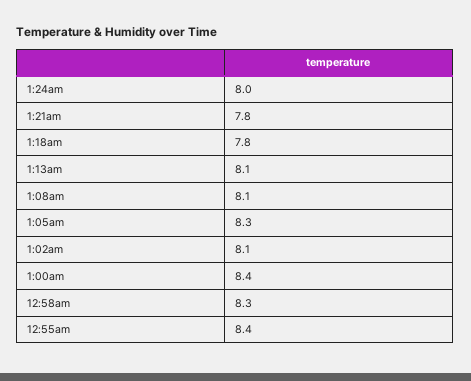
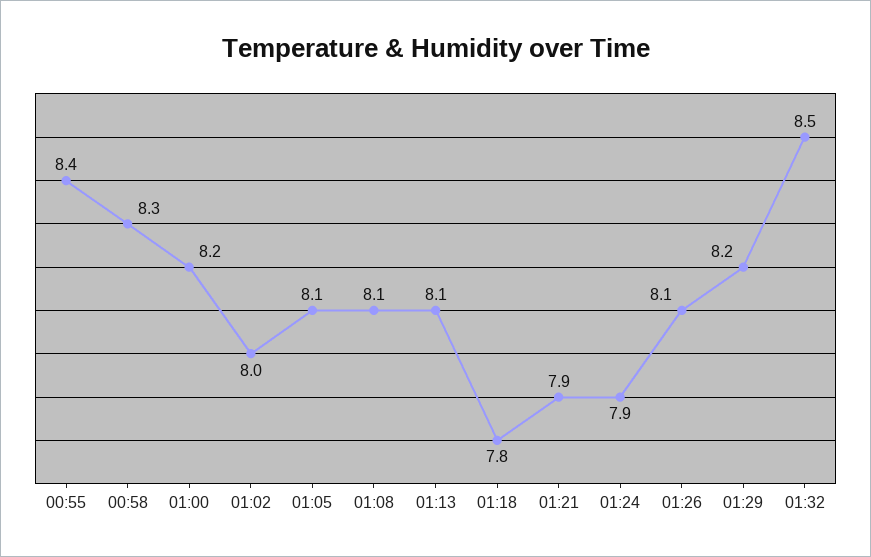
1:24am: 8 -> 7.9
1:21am: 7.8 -> 7.9
1:05am: 8.3 -> 8.1
1:02am: 8.1 -> 8
1:00am: 8.4 -> 8.2
01:26: none -> 8.1
01:29: none -> 8.2
01:32: none -> 8.5

